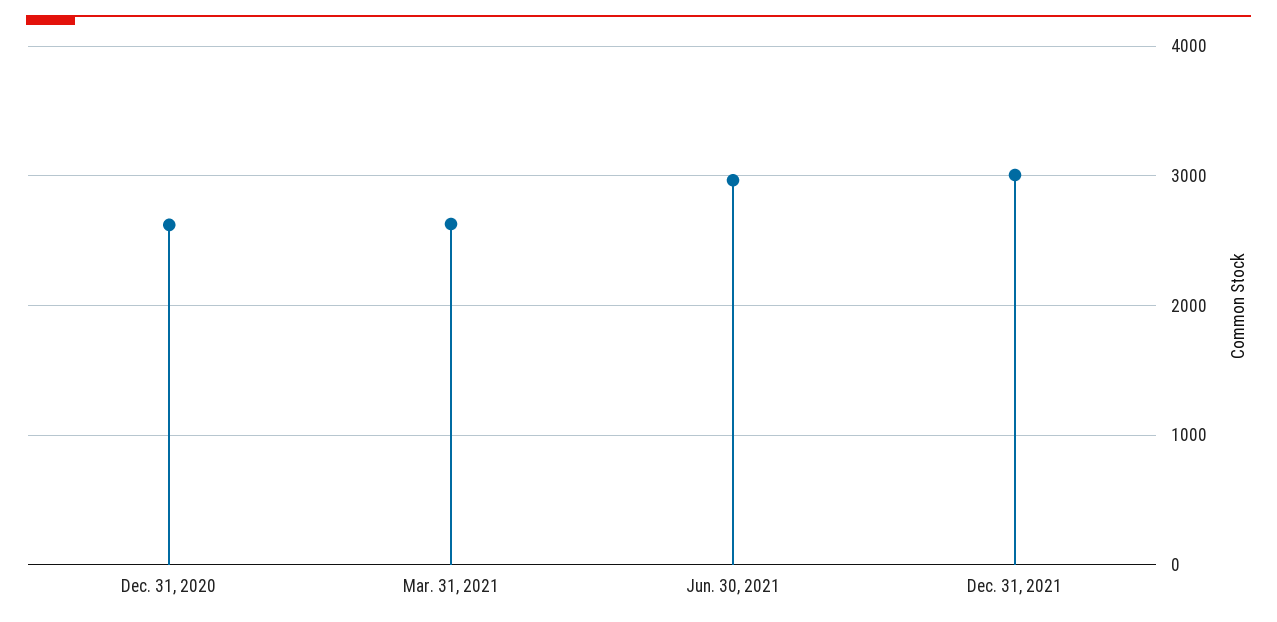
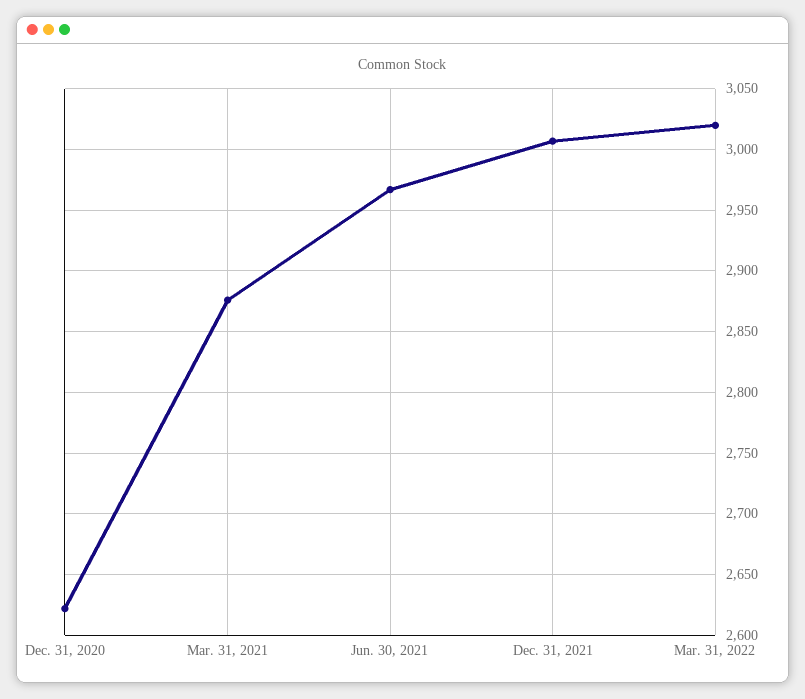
Mar. 31, 2021: 2600 -> 2875
Mar. 31, 2022: none -> 3020

